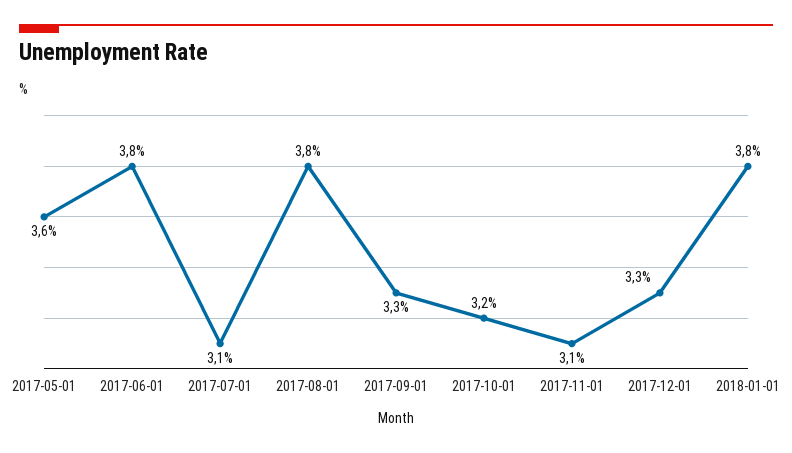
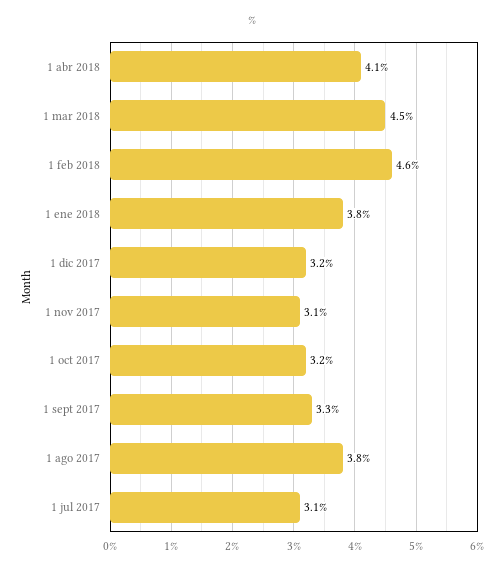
2017-05-01: 3.6 -> none
2017-06-01: 3.8 -> none
2017-12-01: 3.3 -> 3.2
1 abr 2018: none -> 4.1
1 mar 2018: none -> 4.5
1 feb 2018: none -> 4.6

